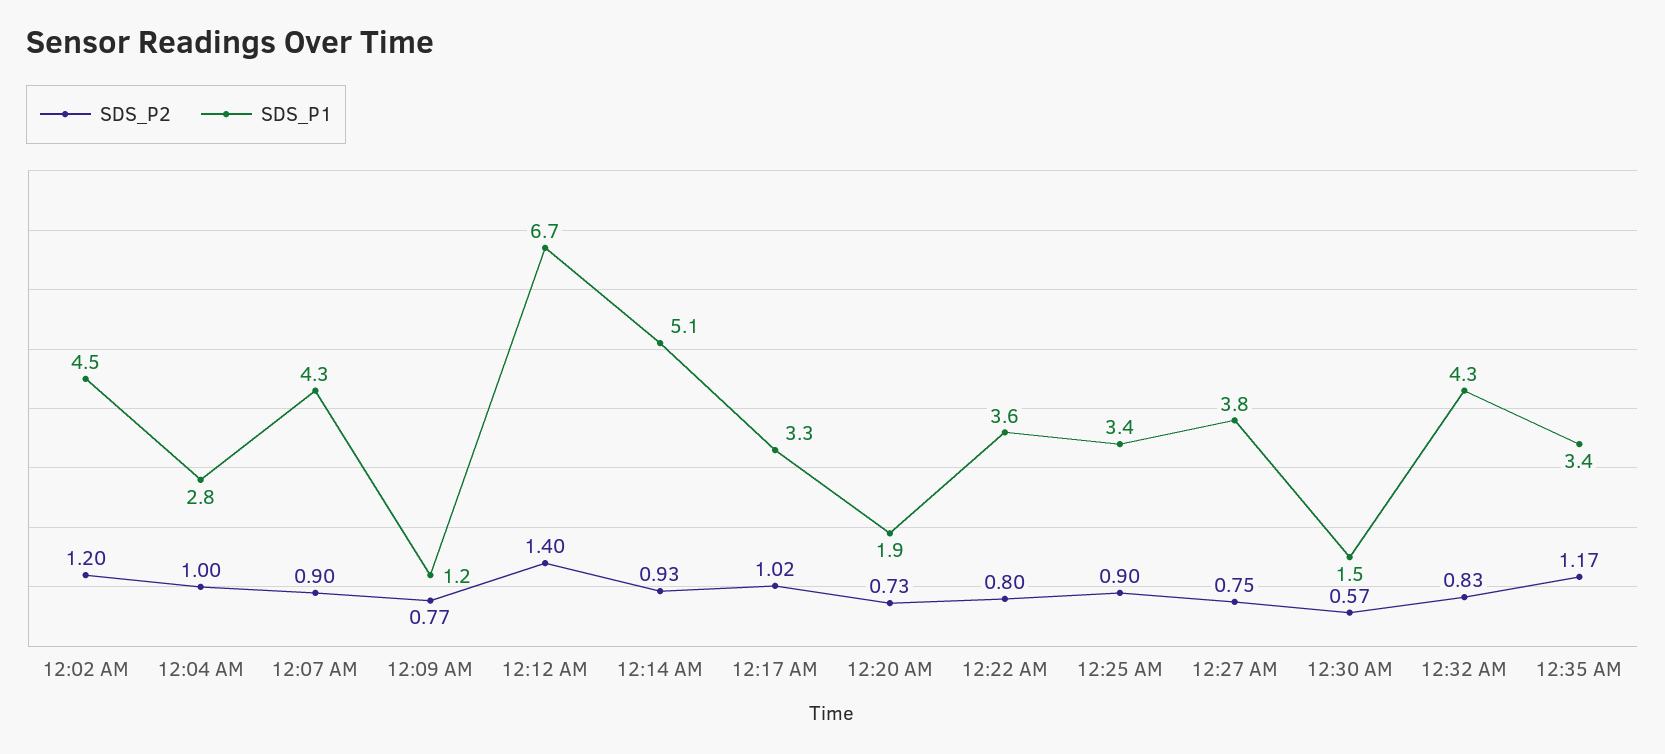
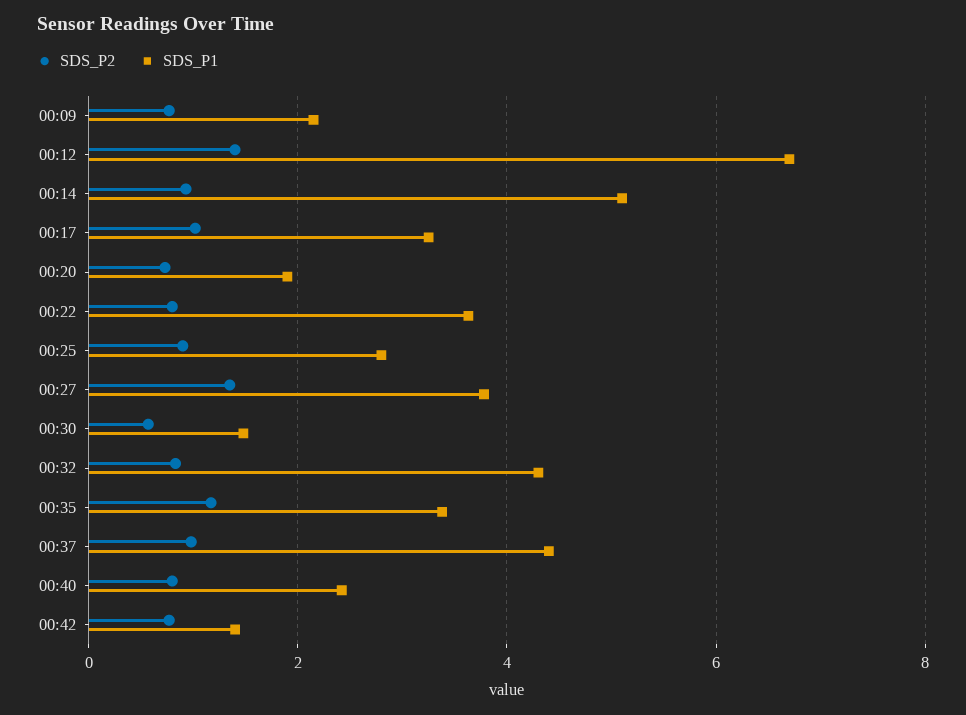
SDS_P2, 12:02 AM: 1.2 -> none
SDS_P1, 12:02 AM: 4.5 -> none
SDS_P2, 12:04 AM: 1 -> none
SDS_P1, 12:04 AM: 2.8 -> none
SDS_P2, 12:07 AM: 0.9 -> none
SDS_P1, 12:07 AM: 4.3 -> none
SDS_P1, 12:09 AM: 1.2 -> 2.2
SDS_P1, 12:25 AM: 3.4 -> 2.8
SDS_P2, 12:27 AM: 0.75 -> 1.4
SDS_P2, 00:37: none -> 1
SDS_P1, 00:37: none -> 4.4
SDS_P2, 00:40: none -> 0.8
SDS_P1, 00:40: none -> 2.4
SDS_P2, 00:42: none -> 0.8
SDS_P1, 00:42: none -> 1.4

